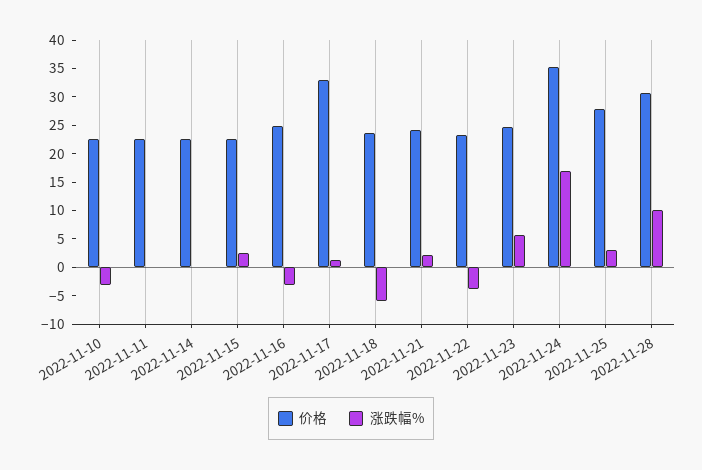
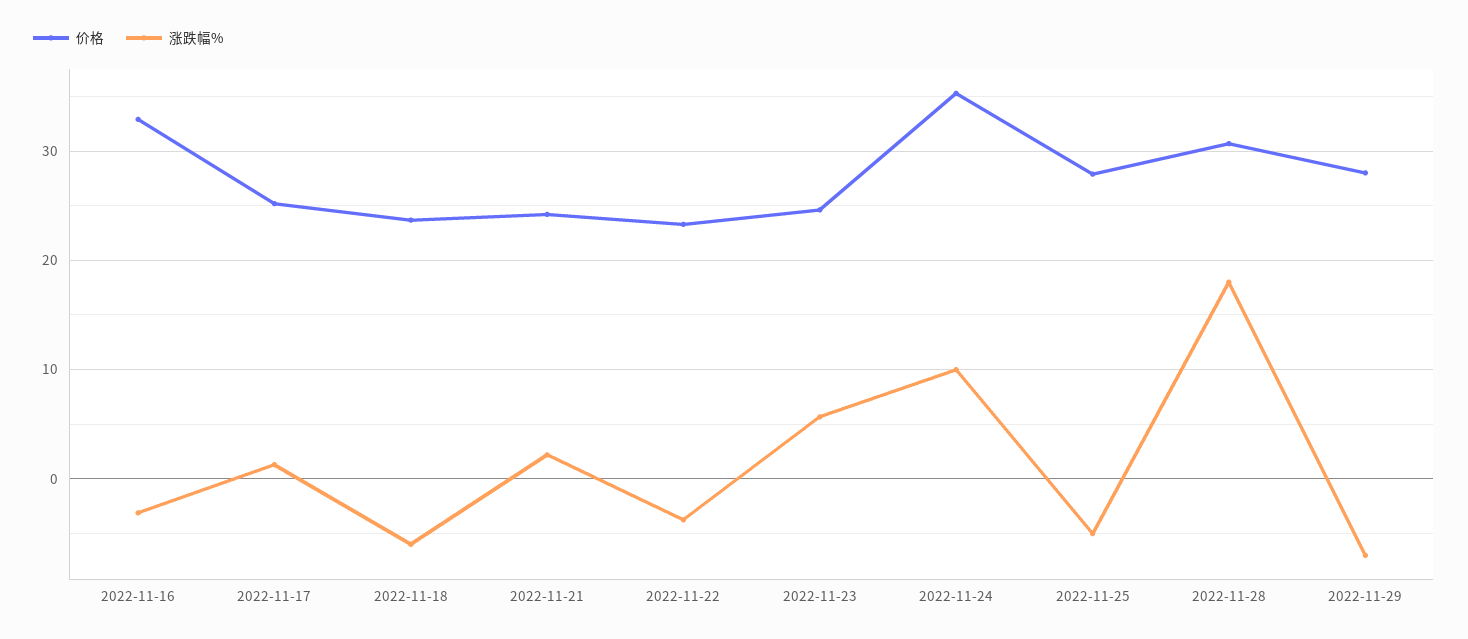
价格, 2022-11-10: 22.5 -> none
涨跌幅%, 2022-11-10: -2.5 -> none
价格, 2022-11-11: 22.5 -> none
涨跌幅%, 2022-11-11: 0 -> none
价格, 2022-11-14: 22.5 -> none
涨跌幅%, 2022-11-14: 0 -> none
价格, 2022-11-15: 22.5 -> none
涨跌幅%, 2022-11-15: 2.5 -> none
价格, 2022-11-16: 25 -> 33
价格, 2022-11-17: 32.5 -> 25
涨跌幅%, 2022-11-24: 17.5 -> 10
涨跌幅%, 2022-11-25: 2.5 -> -5
涨跌幅%, 2022-11-28: 10 -> 18
价格, 2022-11-29: none -> 28
涨跌幅%, 2022-11-29: none -> -7

